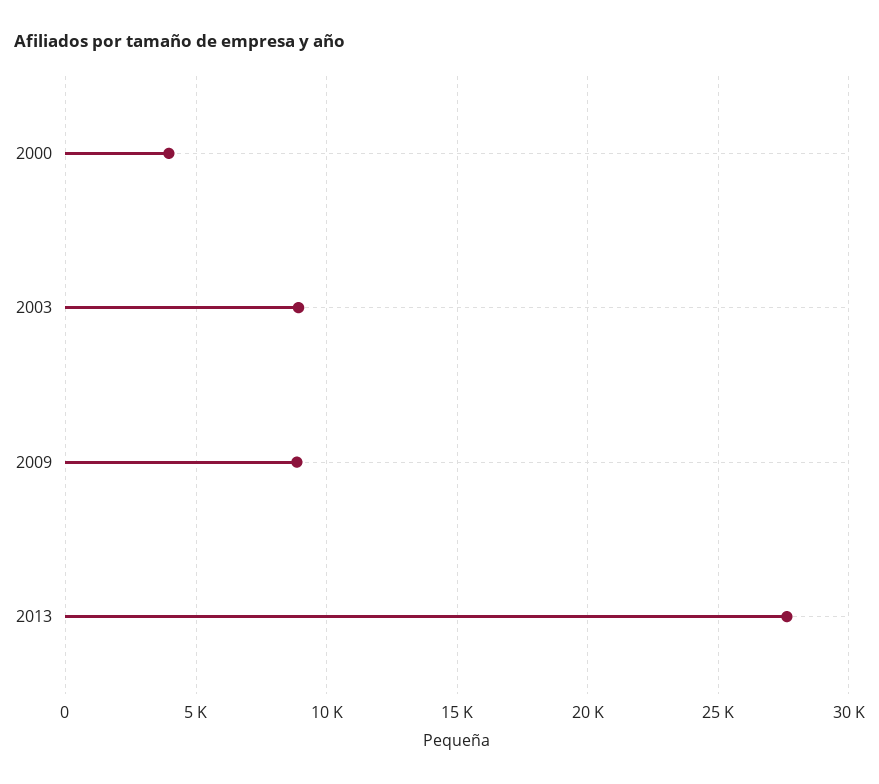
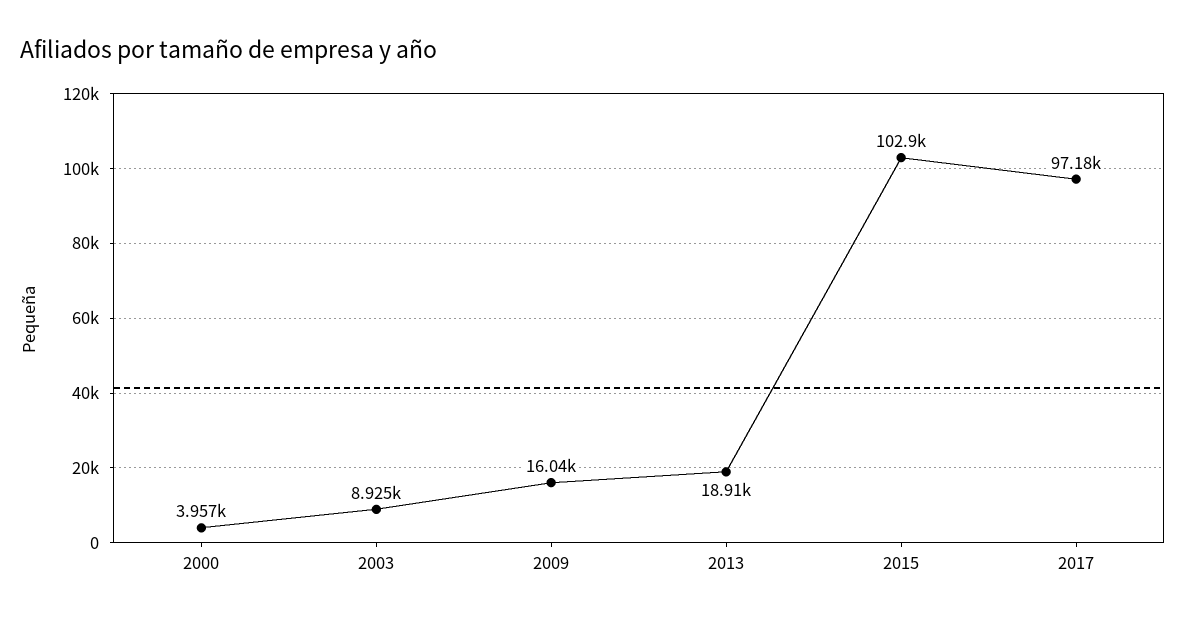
2009: 9000 -> 16040
2013: 27500 -> 18910
2015: none -> 102900
2017: none -> 97180

